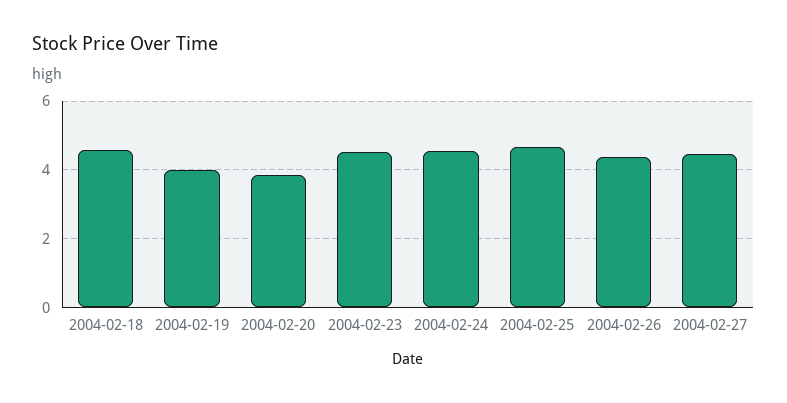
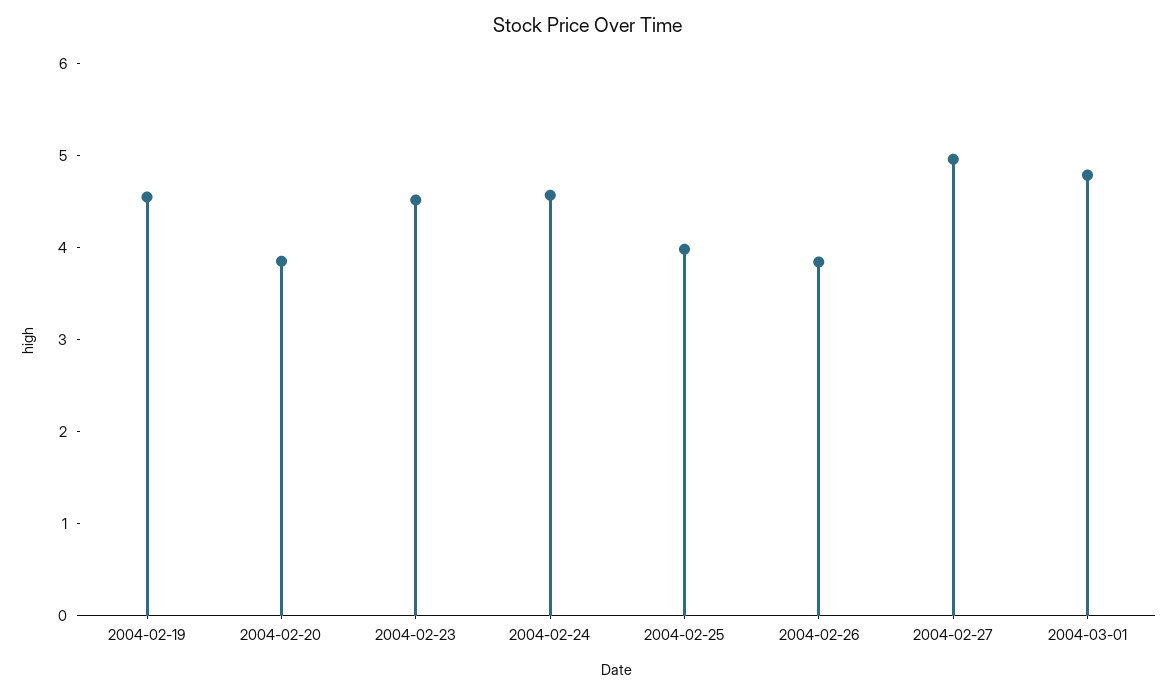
2004-02-18: 4.6 -> none
2004-02-19: 4 -> 4.6
2004-02-25: 4.6 -> 4
2004-02-26: 4.4 -> 3.8
2004-02-27: 4.4 -> 5
2004-03-01: none -> 4.8

